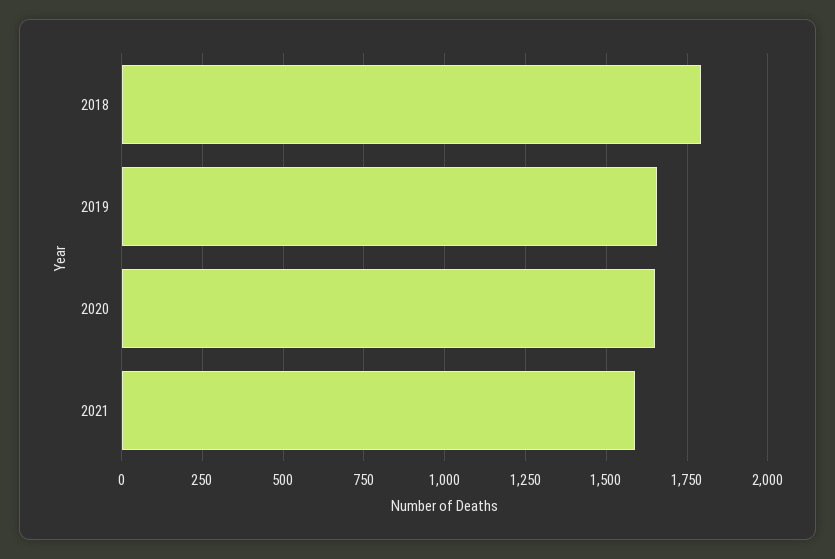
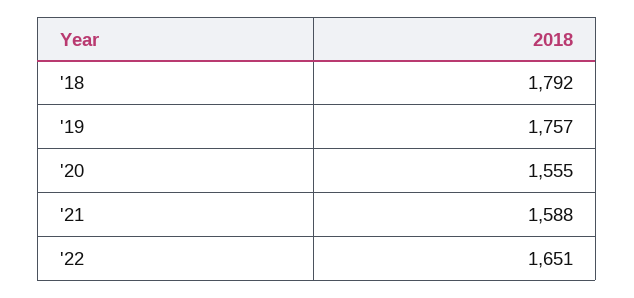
2019: 1650 -> 1757
2020: 1650 -> 1555
'22: none -> 1651

